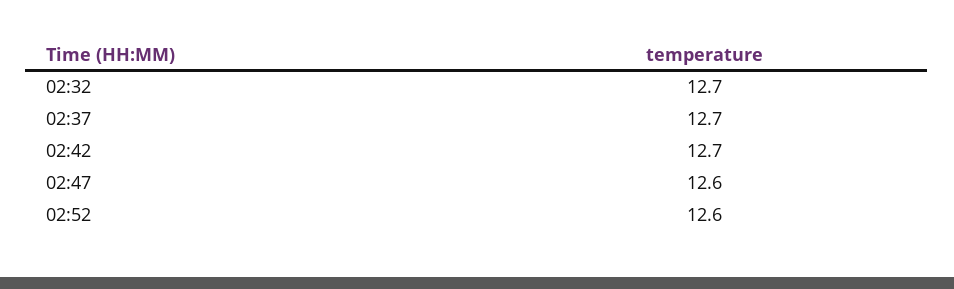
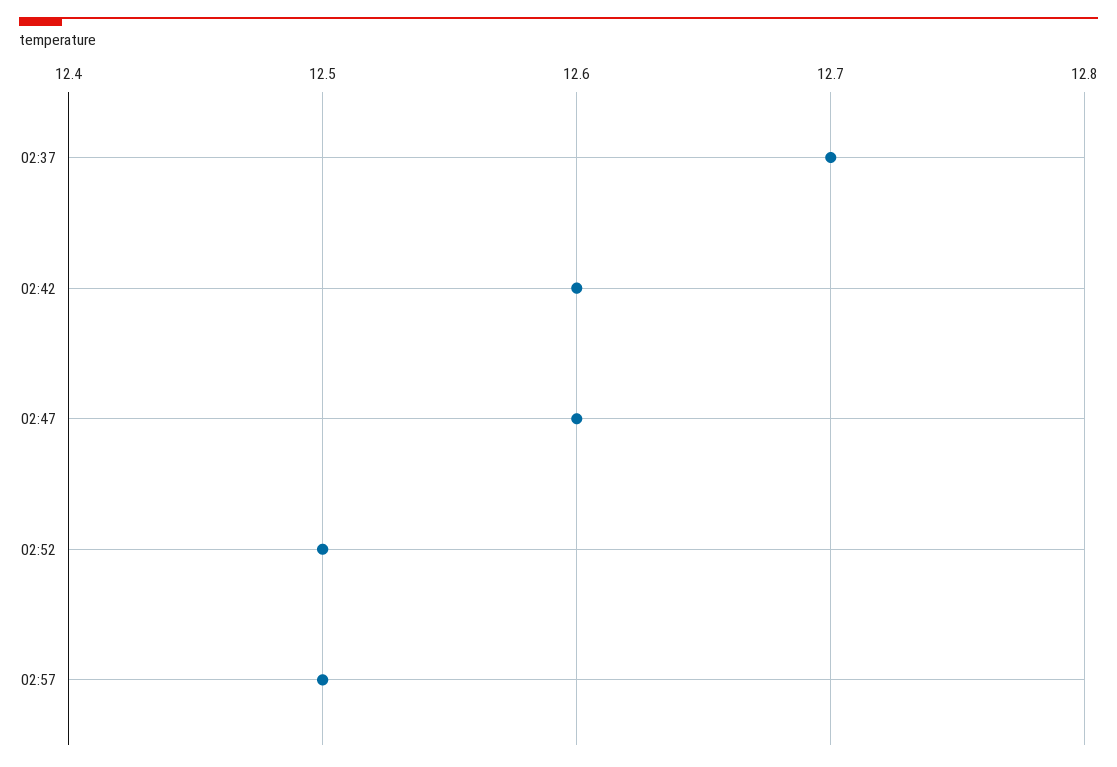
02:32: 12.7 -> none
02:42: 12.7 -> 12.6
02:52: 12.6 -> 12.5
02:57: none -> 12.5

